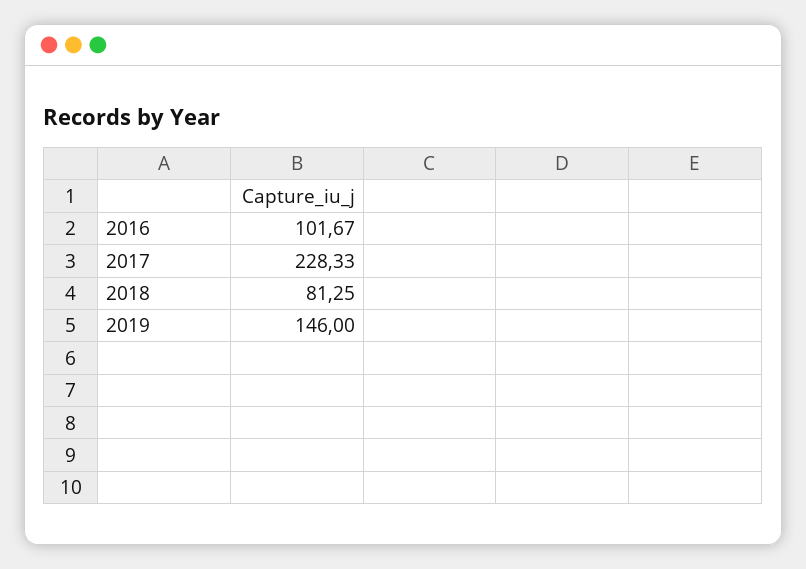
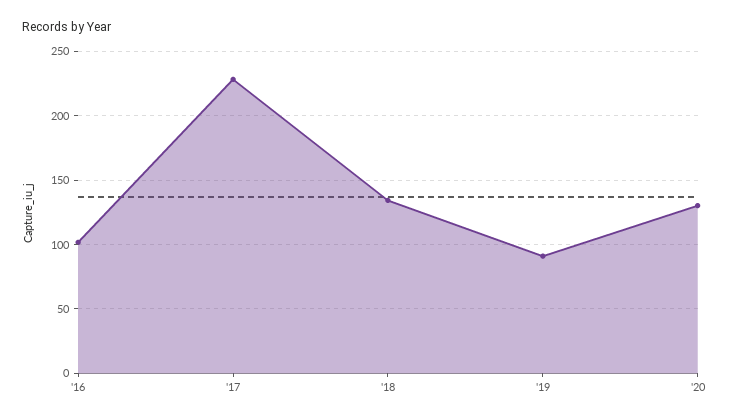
2018: 81.25 -> 135
2019: 146 -> 90
'20: none -> 130

